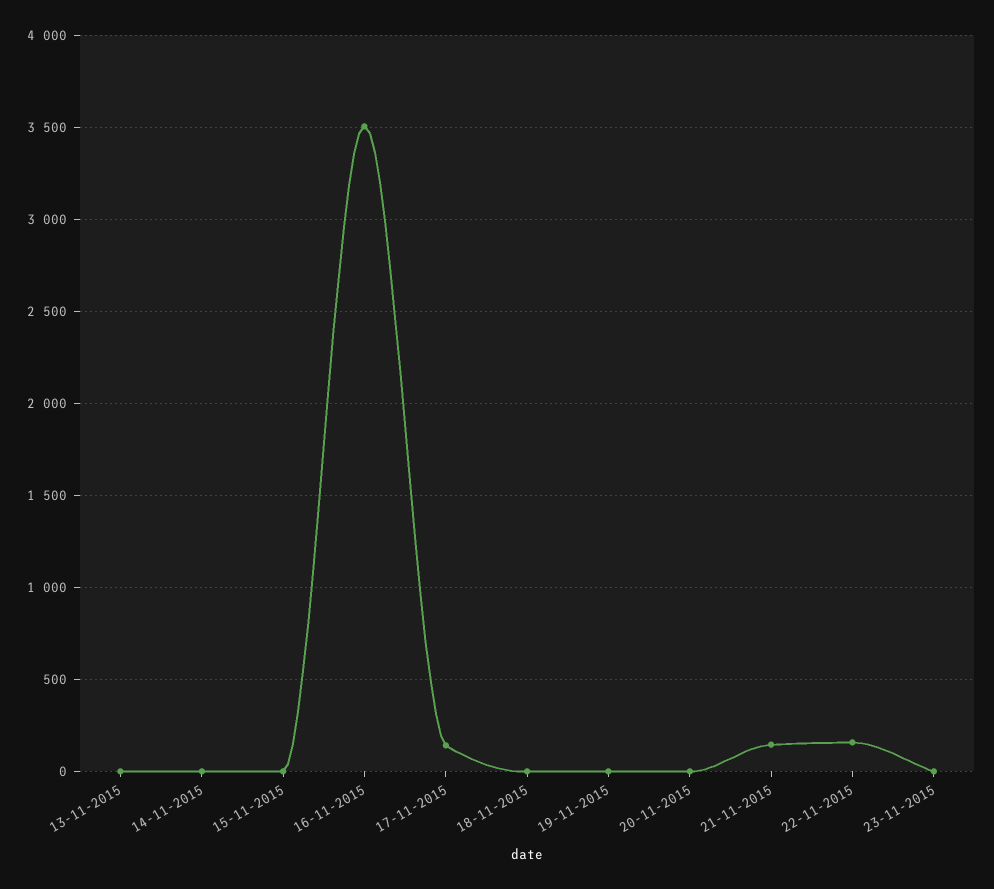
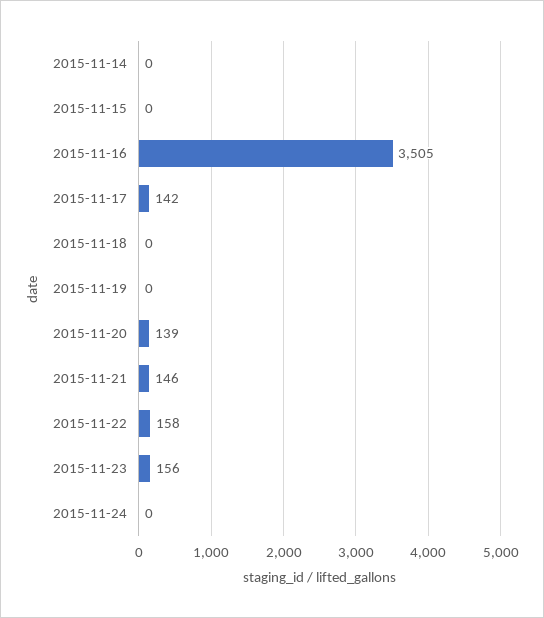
13-11-2015: 0 -> none
20-11-2015: 0 -> 139
23-11-2015: 0 -> 156
2015-11-24: none -> 0

